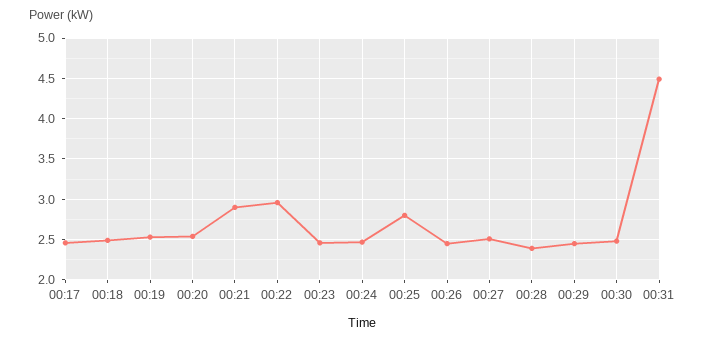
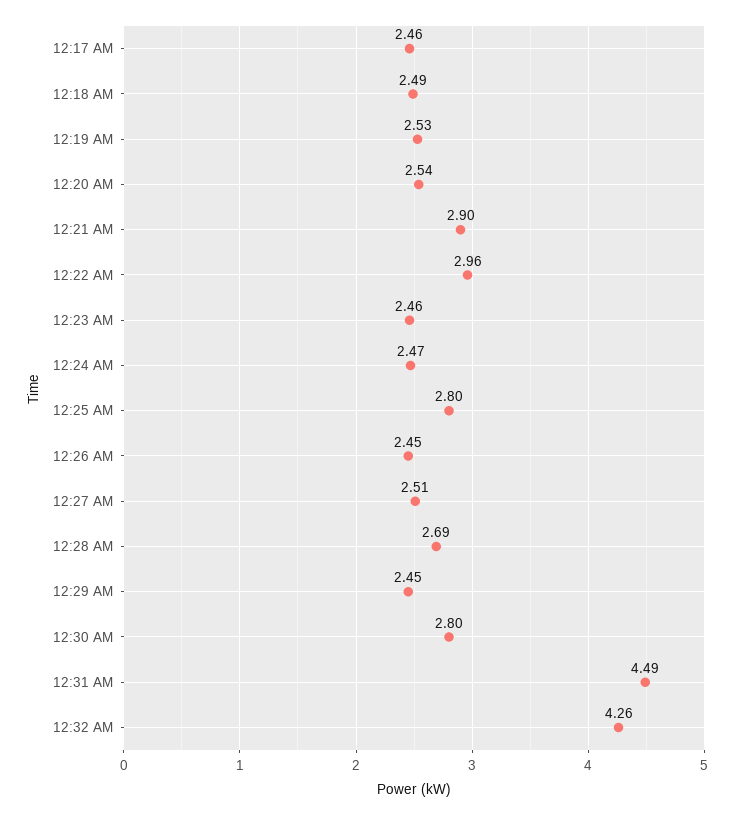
00:28: 2.4 -> 2.69
00:30: 2.5 -> 2.8
12:32 AM: none -> 4.26

